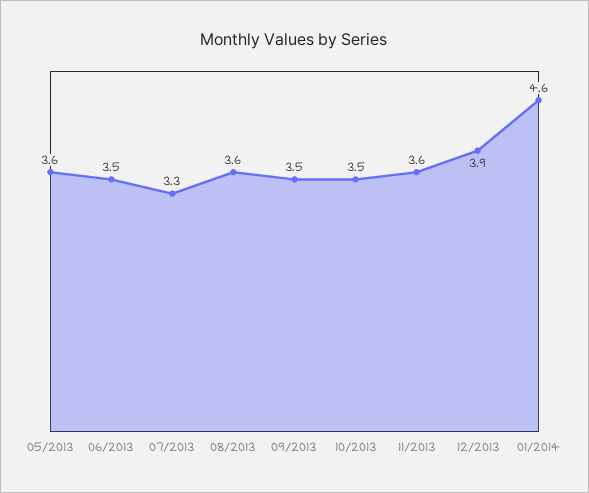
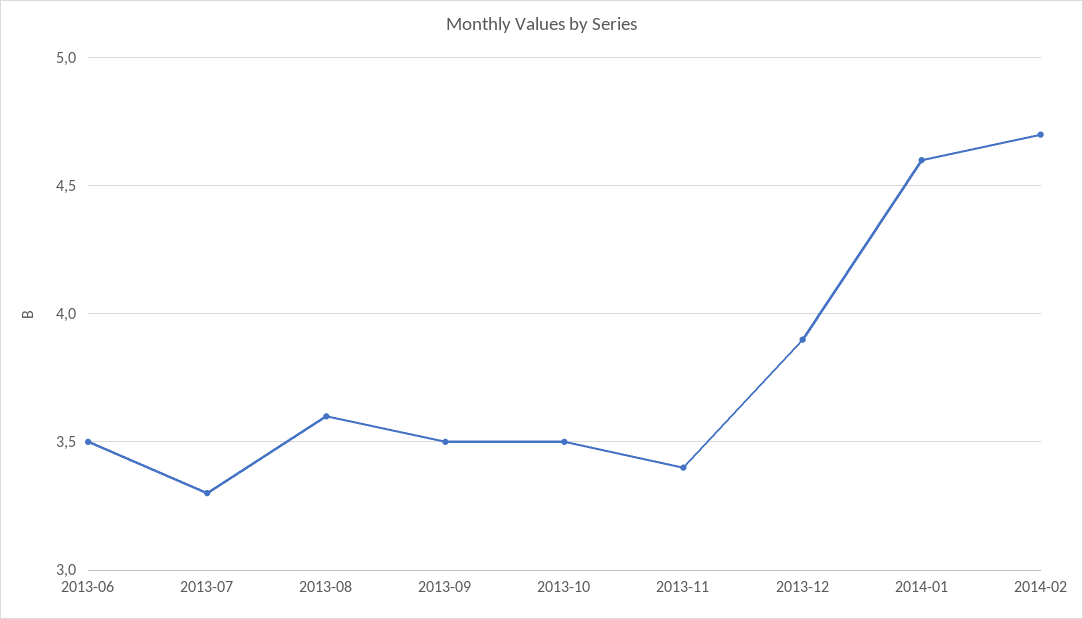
05/2013: 3.6 -> none
11/2013: 3.6 -> 3.4
2014-02: none -> 4.7

